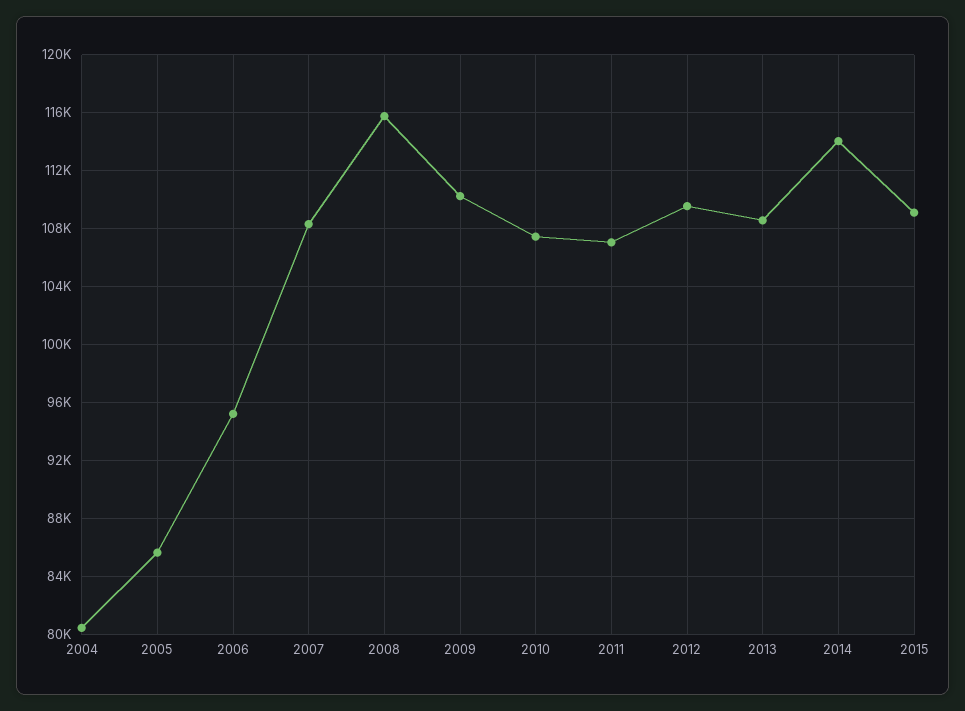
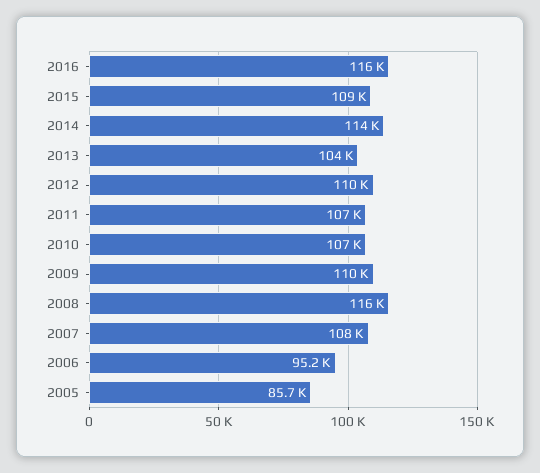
2004: 80500 -> none
2013: 108500 -> 104000
2016: none -> 116000

